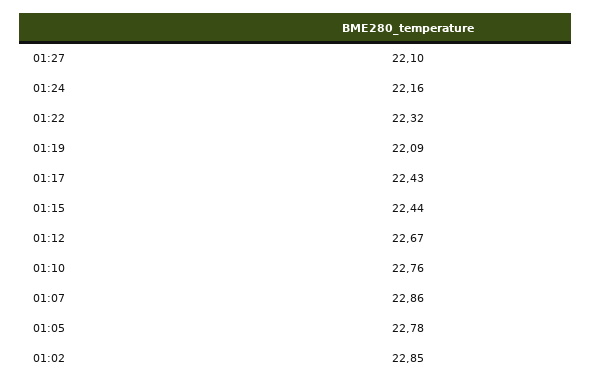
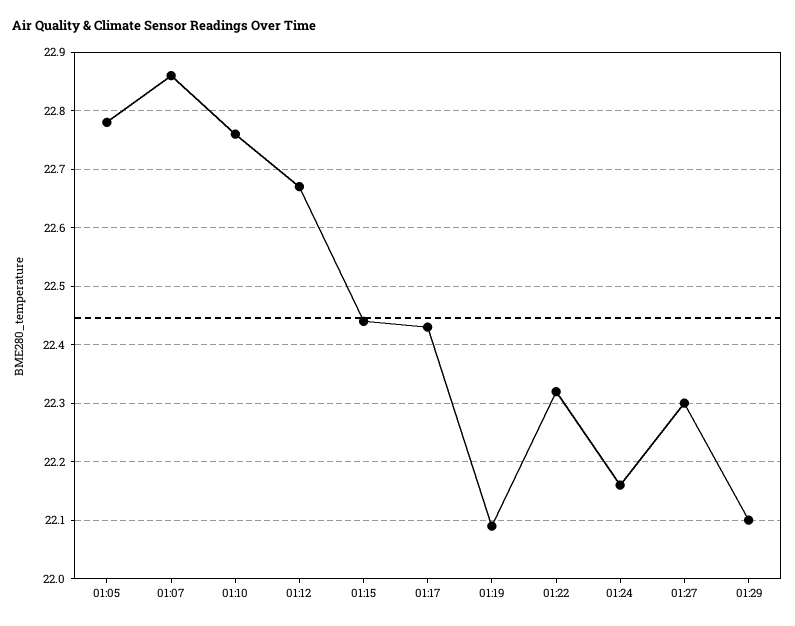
01:27: 22.1 -> 22.3
01:02: 22.85 -> none
01:29: none -> 22.1

